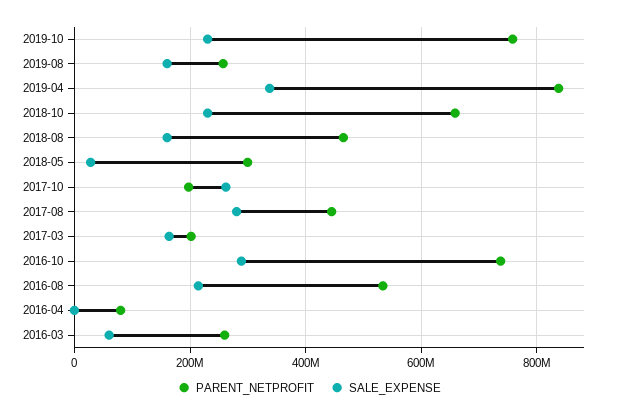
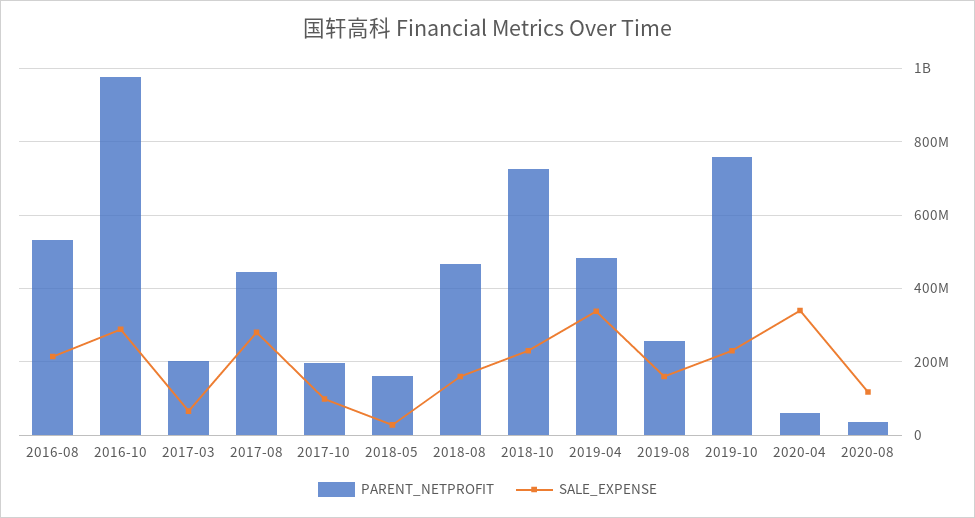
PARENT_NETPROFIT, 2019-04: 840000000 -> 480000000
PARENT_NETPROFIT, 2018-10: 660000000 -> 720000000
PARENT_NETPROFIT, 2018-05: 300000000 -> 160000000
SALE_EXPENSE, 2017-10: 260000000 -> 100000000
SALE_EXPENSE, 2017-03: 160000000 -> 60000000
PARENT_NETPROFIT, 2016-10: 740000000 -> 980000000
PARENT_NETPROFIT, 2016-04: 80000000 -> none
SALE_EXPENSE, 2016-04: 0 -> none
PARENT_NETPROFIT, 2016-03: 260000000 -> none
SALE_EXPENSE, 2016-03: 60000000 -> none
PARENT_NETPROFIT, 2020-04: none -> 60000000
SALE_EXPENSE, 2020-04: none -> 340000000
PARENT_NETPROFIT, 2020-08: none -> 40000000
SALE_EXPENSE, 2020-08: none -> 120000000

